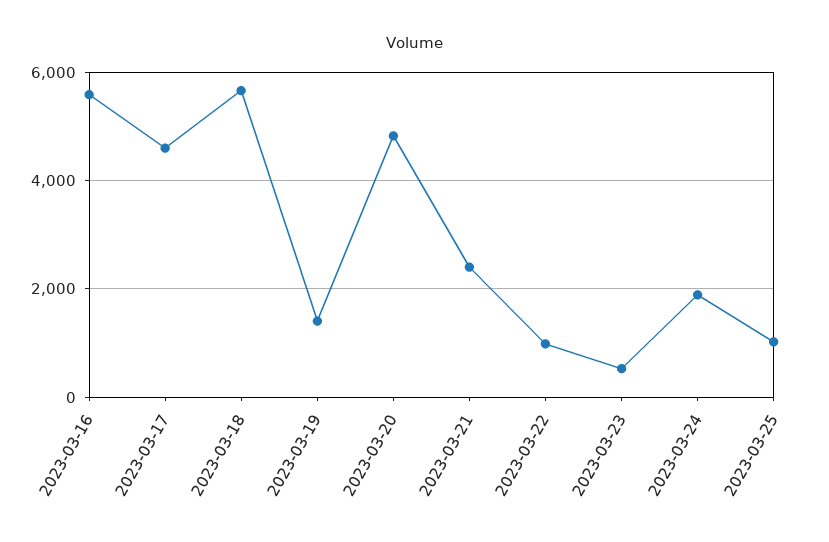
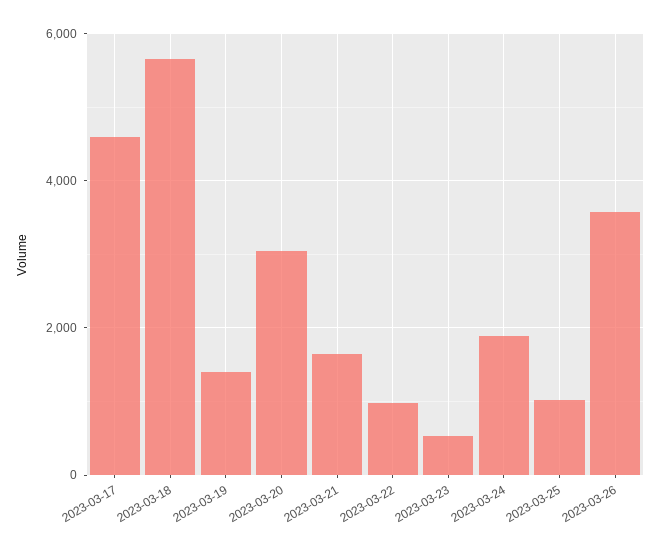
2023-03-16: 5600 -> none
2023-03-20: 4800 -> 3000
2023-03-21: 2400 -> 1600
2023-03-26: none -> 3600

